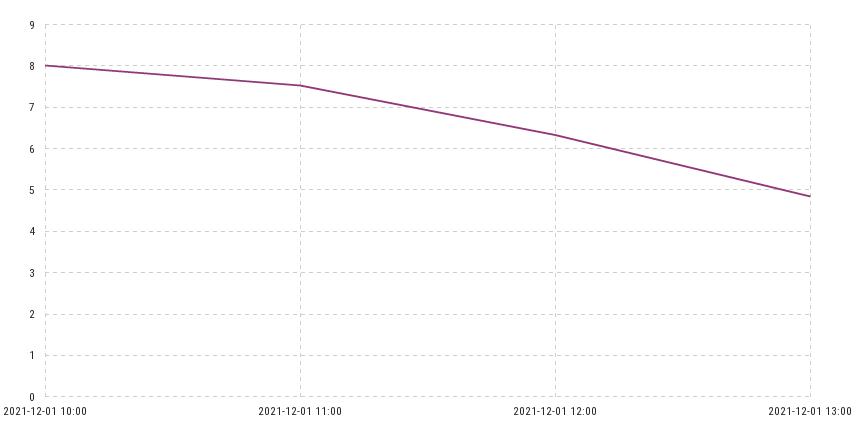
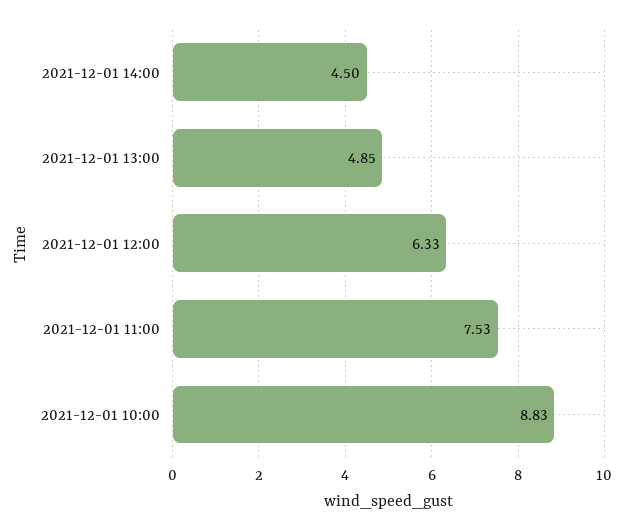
2021-12-01 10:00: 8 -> 8.83
2021-12-01 14:00: none -> 4.5

